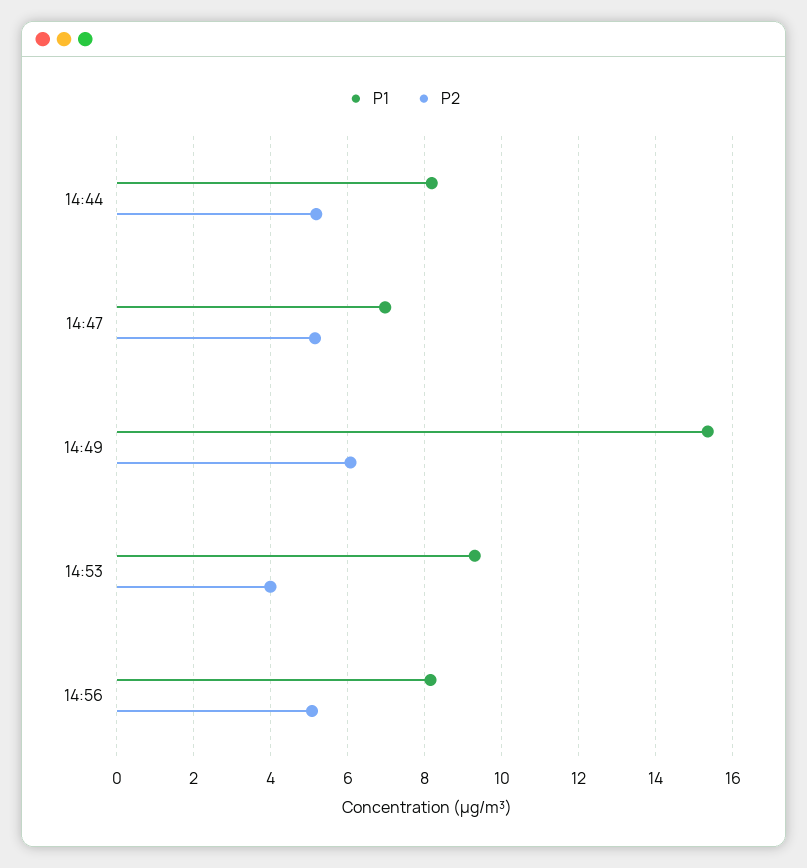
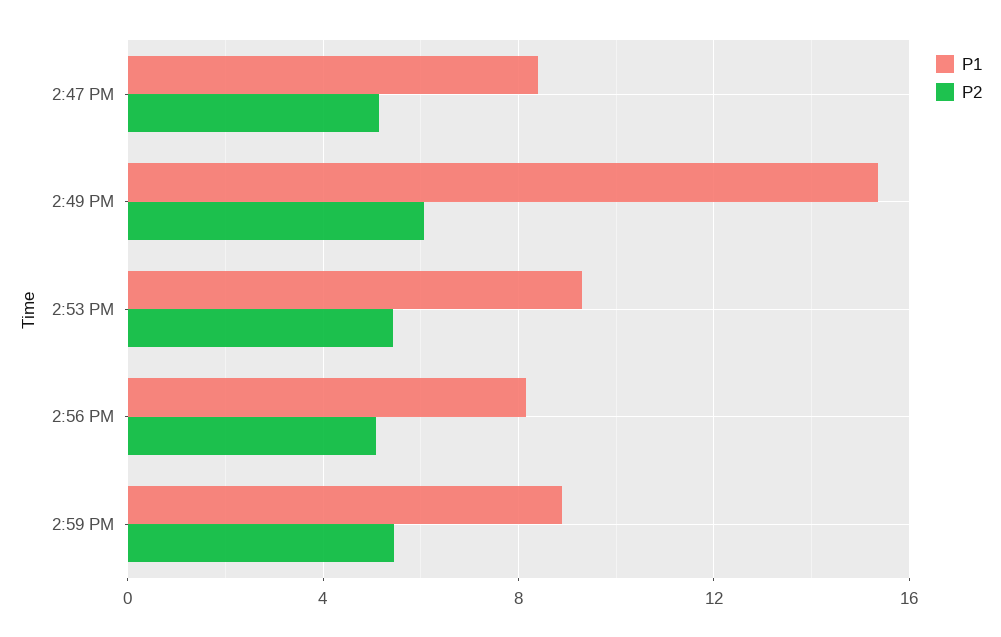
P1, 14:44: 8.2 -> none
P2, 14:44: 5.2 -> none
P1, 14:47: 7 -> 8.5
P2, 14:53: 4 -> 5.5
P1, 2:59 PM: none -> 9
P2, 2:59 PM: none -> 5.5

